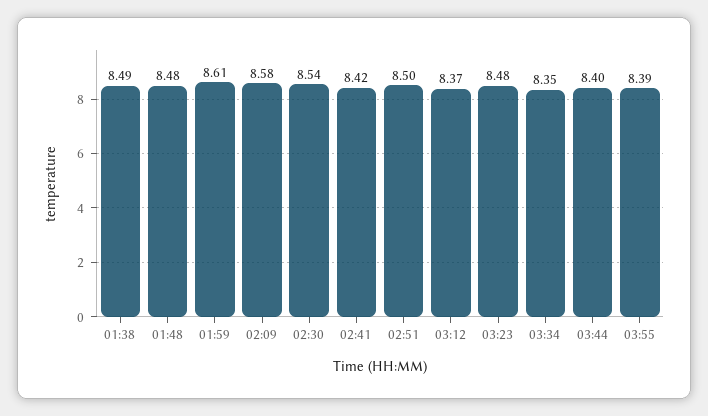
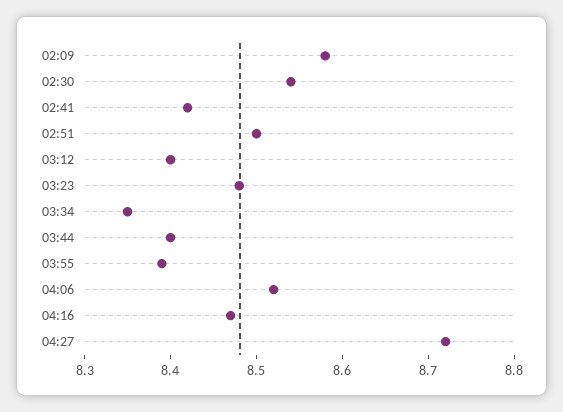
01:38: 8.49 -> none
01:48: 8.48 -> none
01:59: 8.61 -> none
03:12: 8.37 -> 8.4
04:06: none -> 8.52
04:16: none -> 8.47
04:27: none -> 8.72

